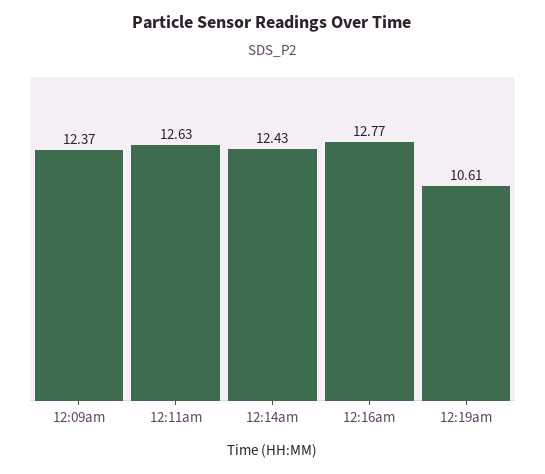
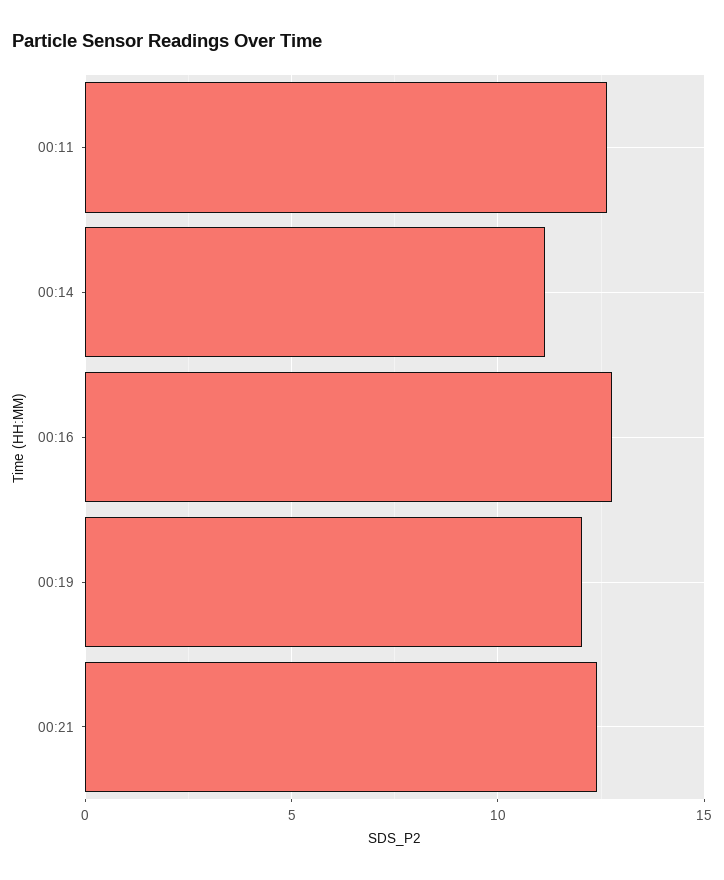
12:09am: 12.37 -> none
12:14am: 12.43 -> 11
12:19am: 10.61 -> 12
00:21: none -> 12.5

